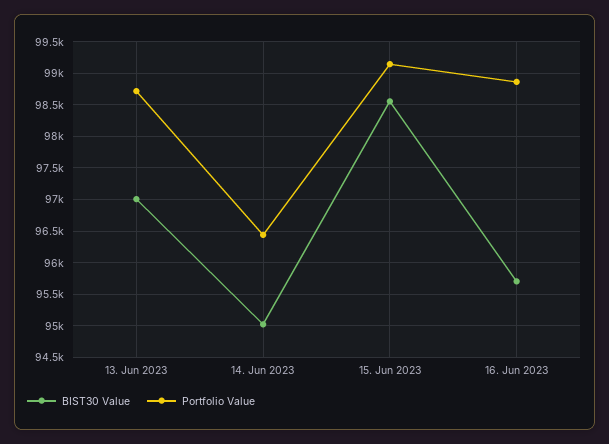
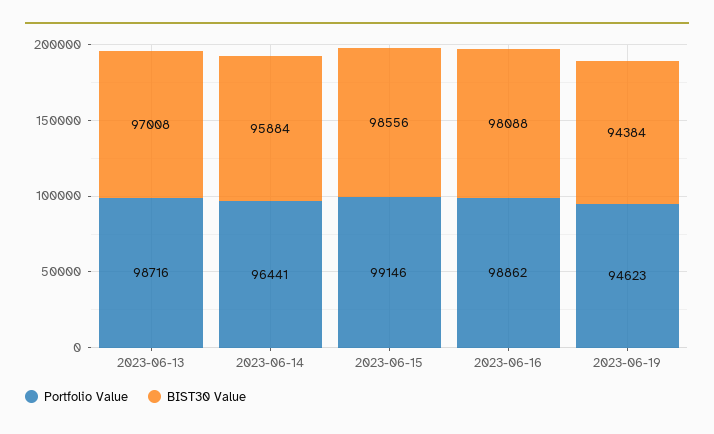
BIST30 Value, 14. Jun 2023: 95000 -> 95884
BIST30 Value, 16. Jun 2023: 95700 -> 98088
Portfolio Value, 2023-06-19: none -> 94623
BIST30 Value, 2023-06-19: none -> 94384

